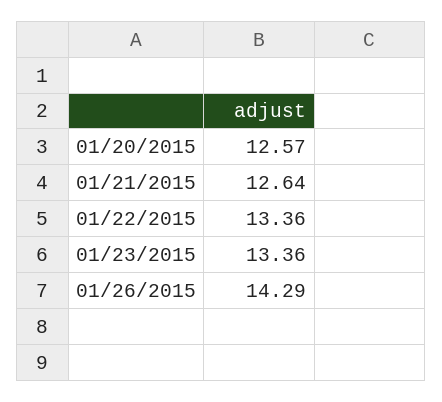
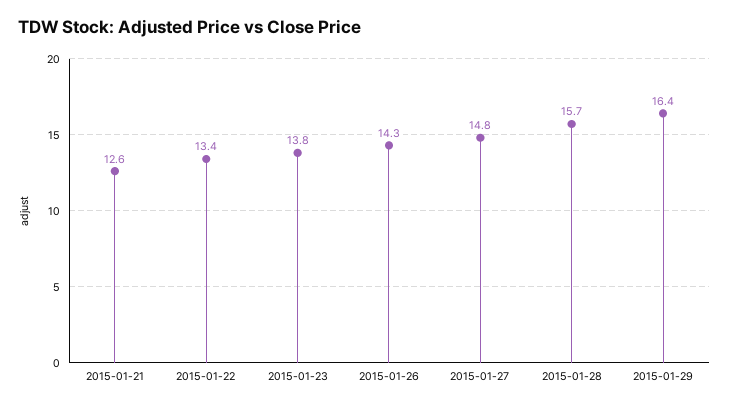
01/20/2015: 12.57 -> none
01/23/2015: 13.36 -> 13.8
2015-01-27: none -> 14.8
2015-01-28: none -> 15.7
2015-01-29: none -> 16.4

